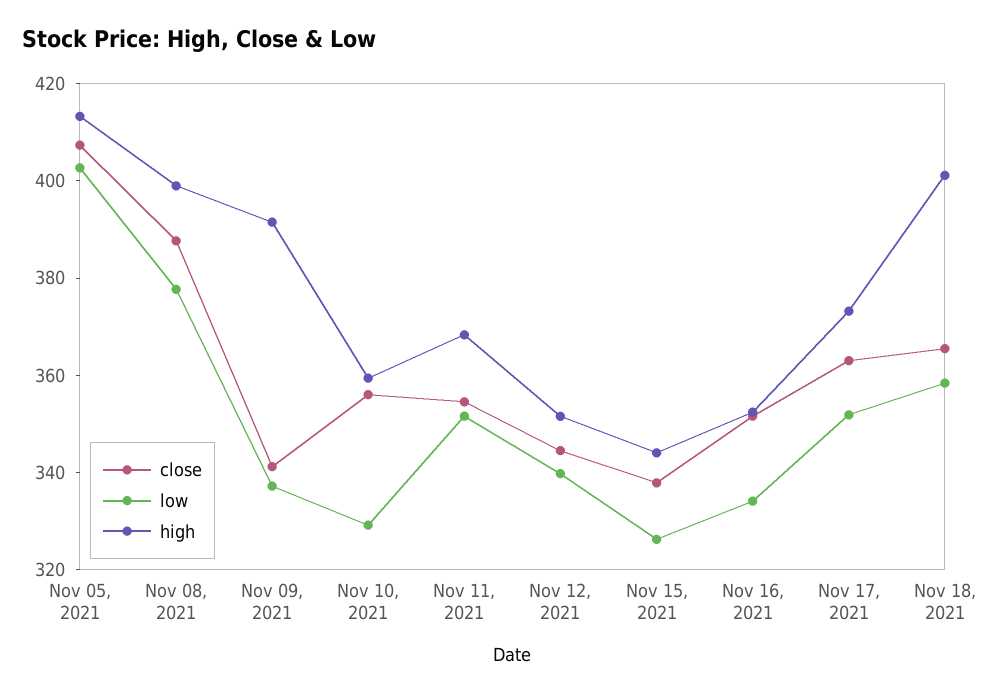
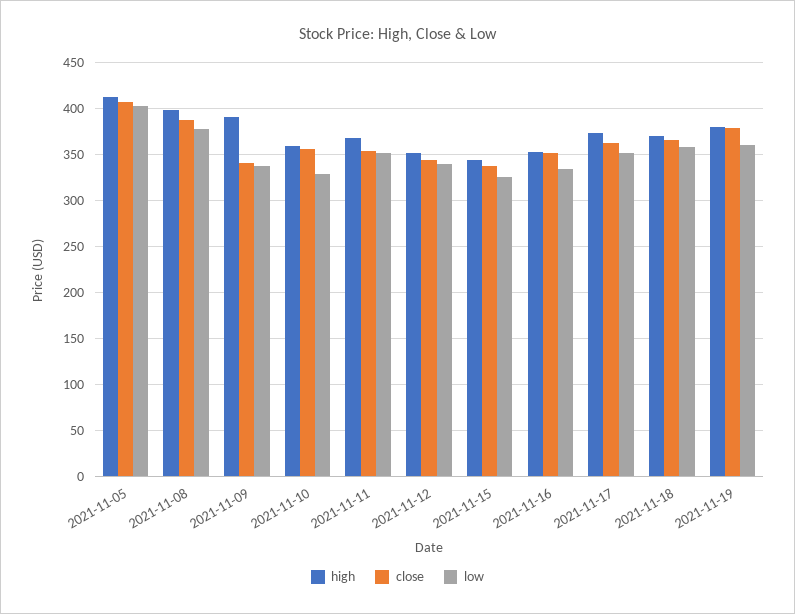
high, Nov 18, 2021: 400 -> 370
high, 2021-11-19: none -> 380
close, 2021-11-19: none -> 380
low, 2021-11-19: none -> 360

